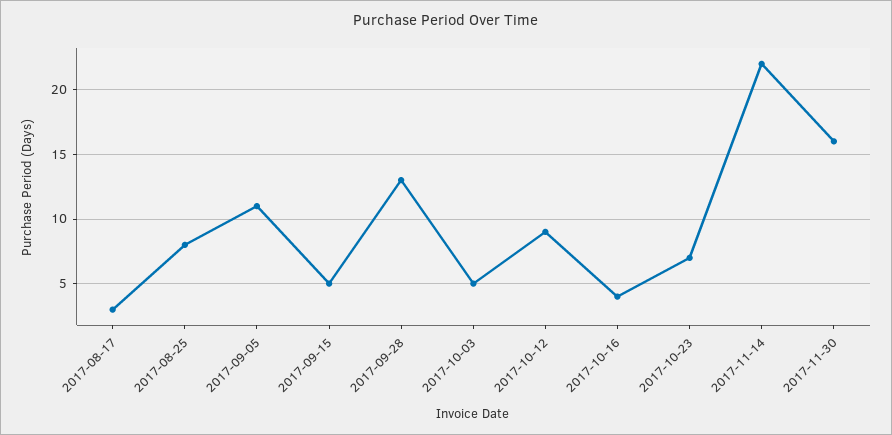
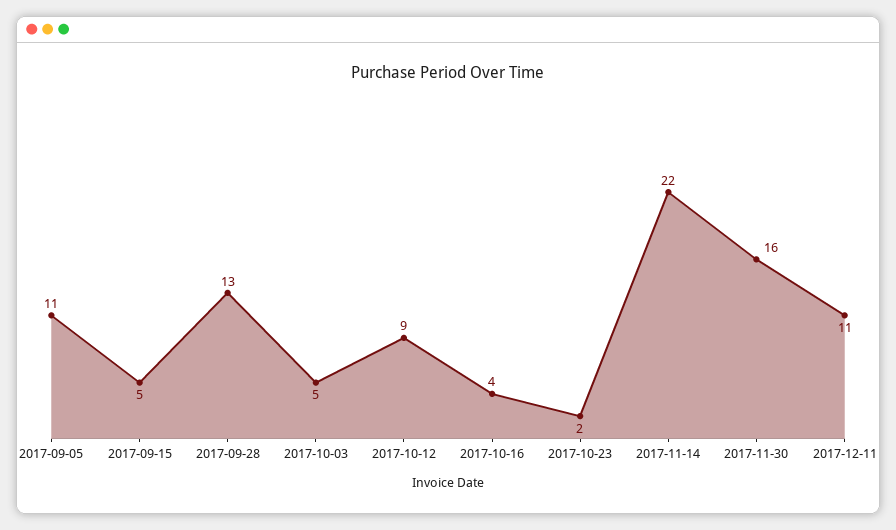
2017-08-17: 3 -> none
2017-08-25: 8 -> none
2017-10-23: 7 -> 2
2017-12-11: none -> 11

